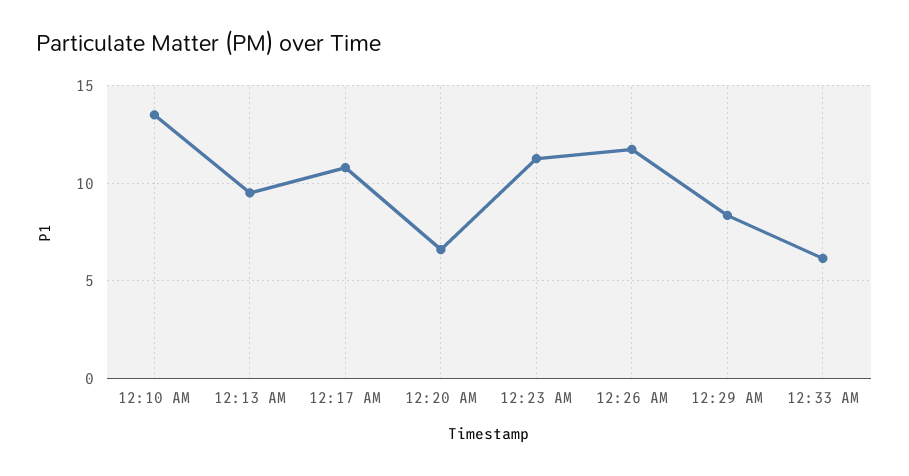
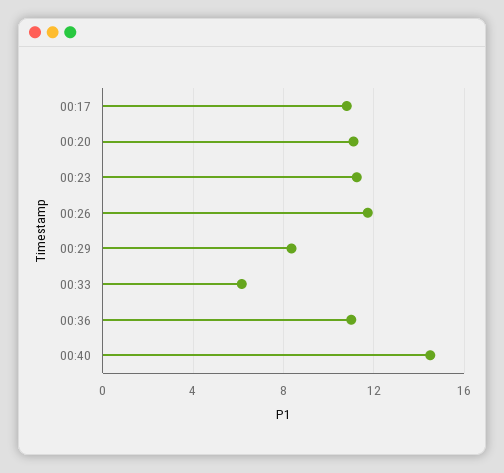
12:10 AM: 13.5 -> none
12:13 AM: 9.5 -> none
12:20 AM: 6.5 -> 11
00:36: none -> 11
00:40: none -> 14.5

